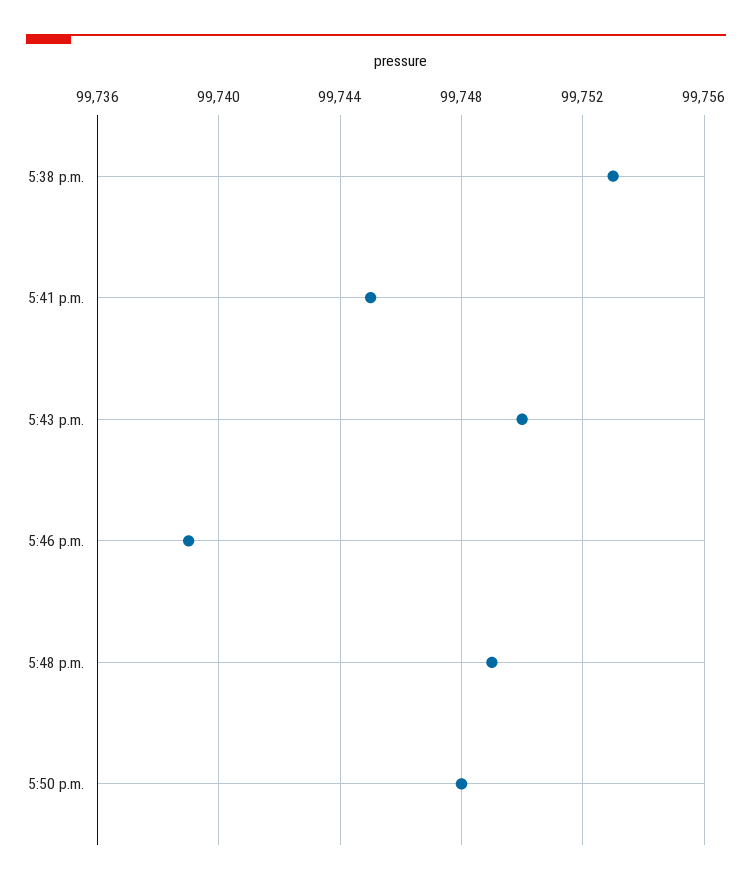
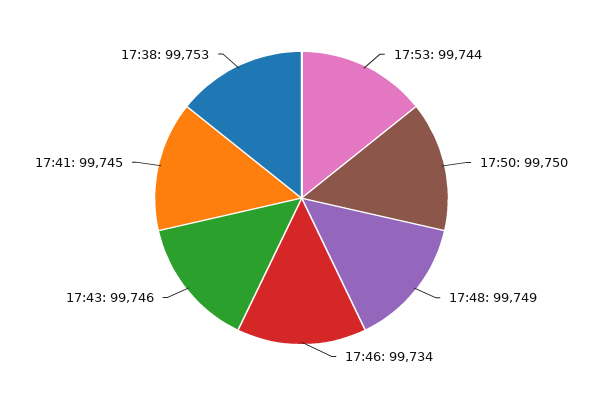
5:43 p.m.: 99750 -> 99746
5:46 p.m.: 99739 -> 99734
5:50 p.m.: 99748 -> 99750
17:53: none -> 99744

